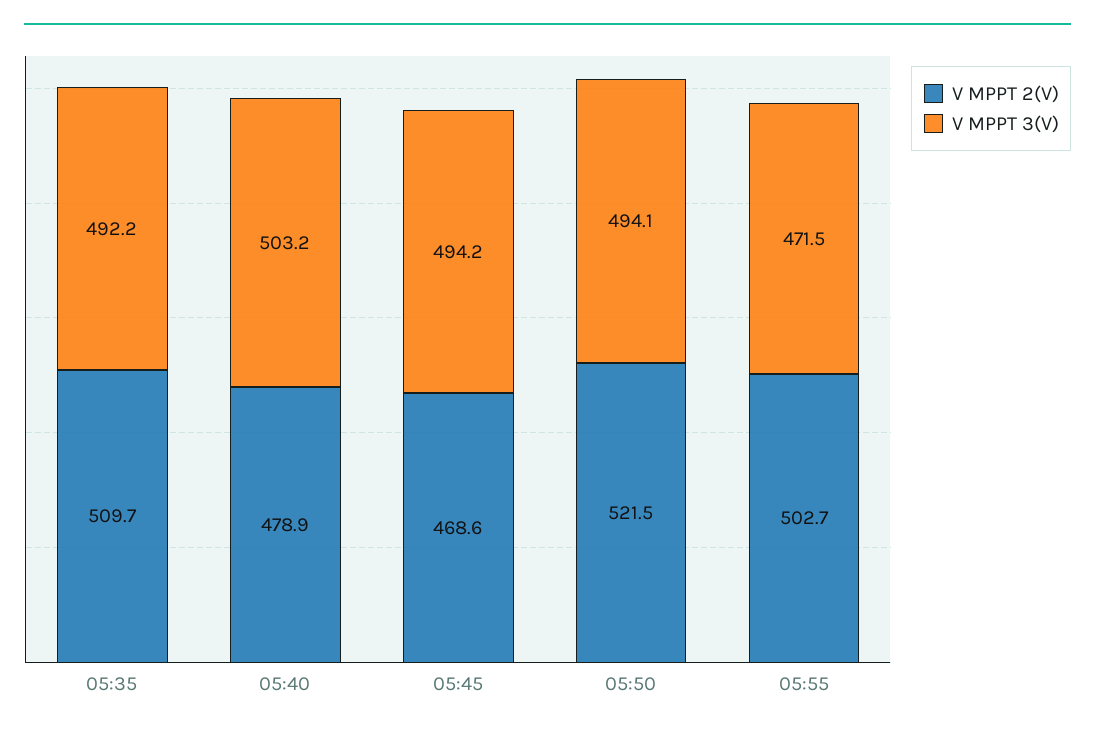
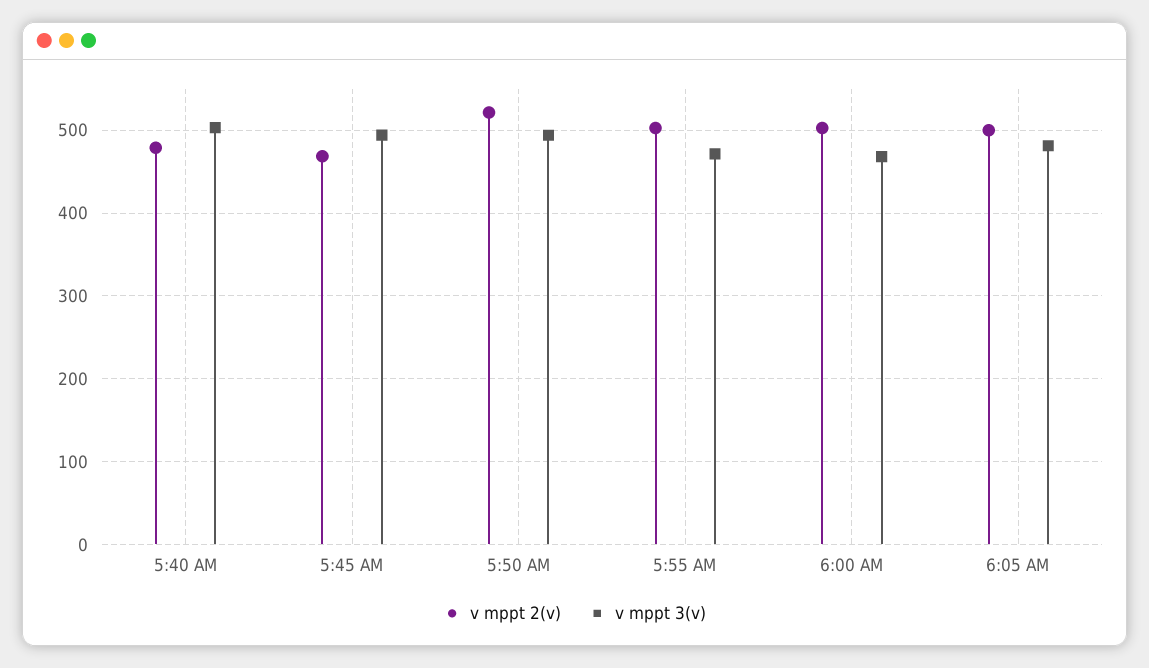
V MPPT 2(V), 05:35: 509.7 -> none
V MPPT 3(V), 05:35: 492.2 -> none
V MPPT 2(V), 6:00 AM: none -> 500
V MPPT 3(V), 6:00 AM: none -> 470
V MPPT 2(V), 6:05 AM: none -> 500
V MPPT 3(V), 6:05 AM: none -> 480

